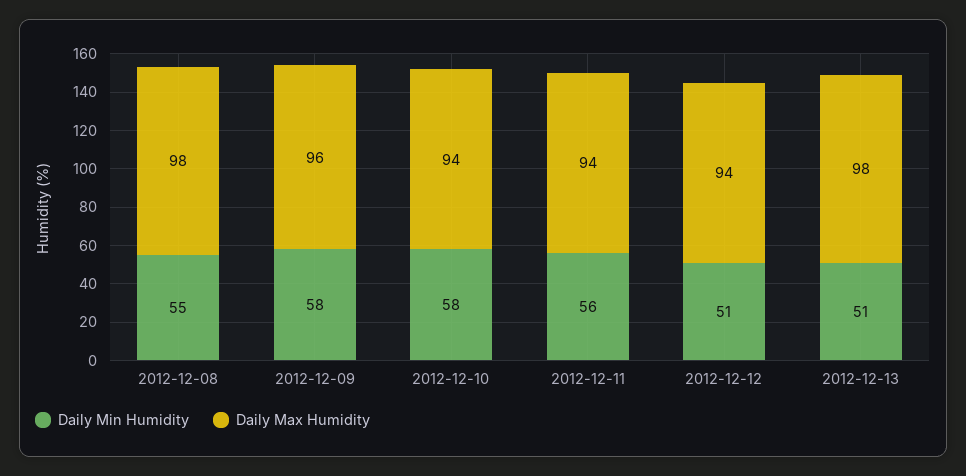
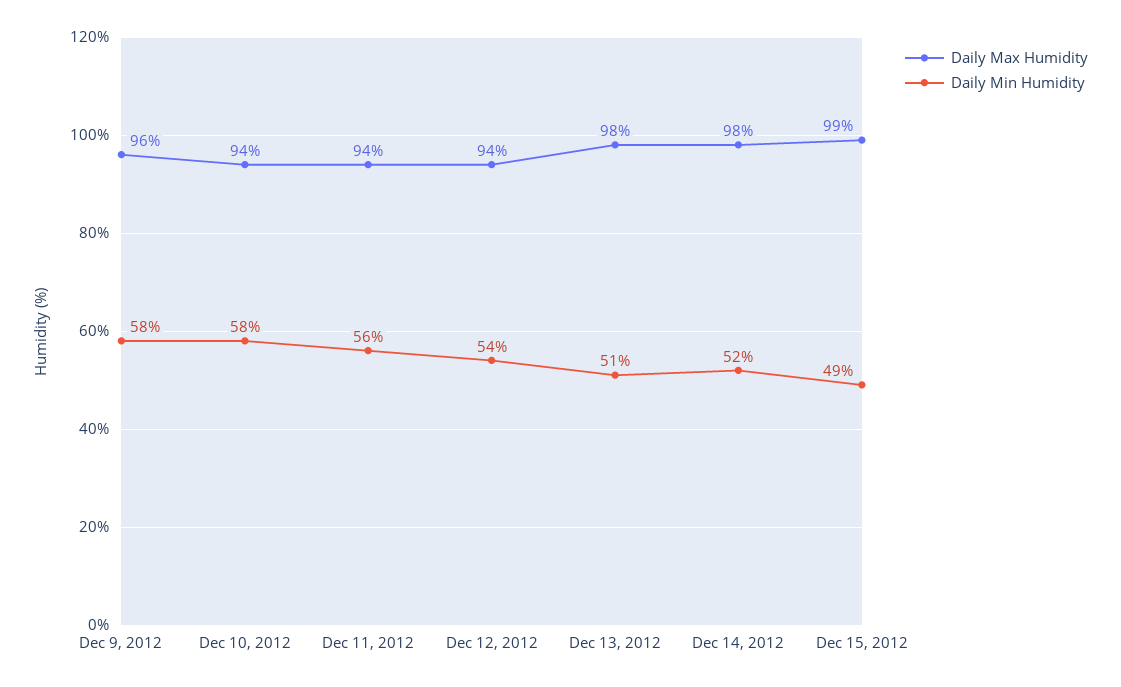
Daily Min Humidity, 2012-12-08: 55 -> none
Daily Max Humidity, 2012-12-08: 98 -> none
Daily Min Humidity, 2012-12-12: 51 -> 54
Daily Max Humidity, Dec 14, 2012: none -> 98
Daily Min Humidity, Dec 14, 2012: none -> 52
Daily Max Humidity, Dec 15, 2012: none -> 99
Daily Min Humidity, Dec 15, 2012: none -> 49

